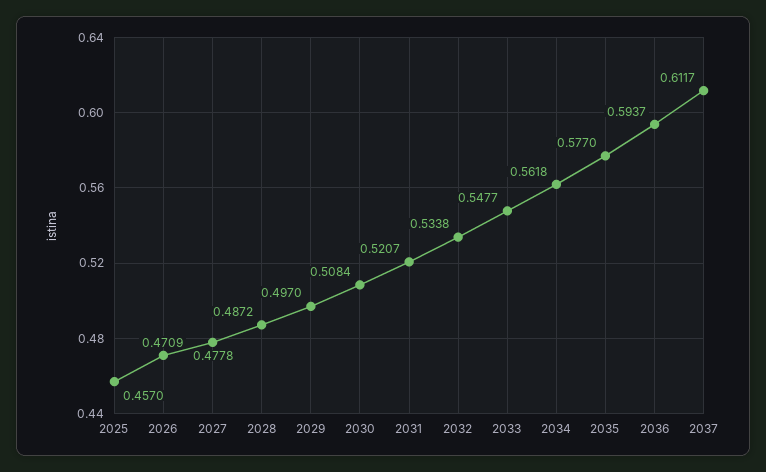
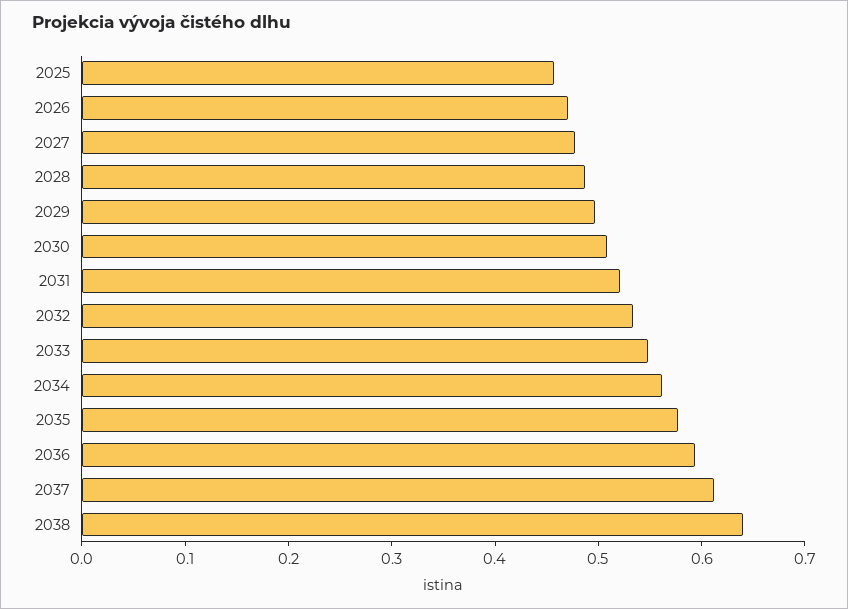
2038: none -> 0.64

